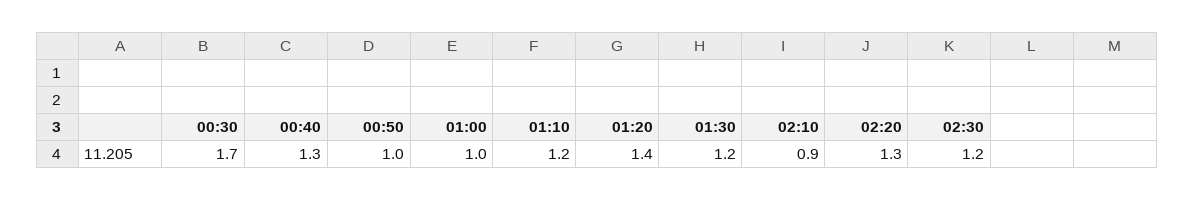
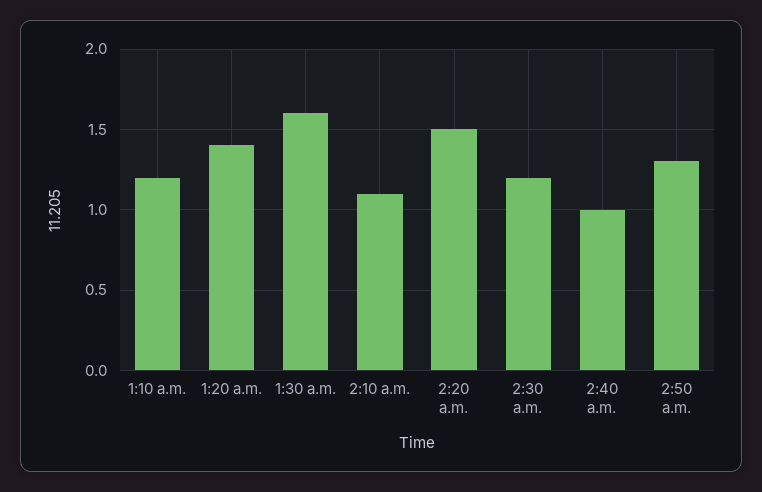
00:30: 1.7 -> none
00:40: 1.3 -> none
00:50: 1 -> none
01:00: 1 -> none
01:30: 1.2 -> 1.6
02:10: 0.9 -> 1.1
02:20: 1.3 -> 1.5
2:40 a.m.: none -> 1
2:50 a.m.: none -> 1.3

